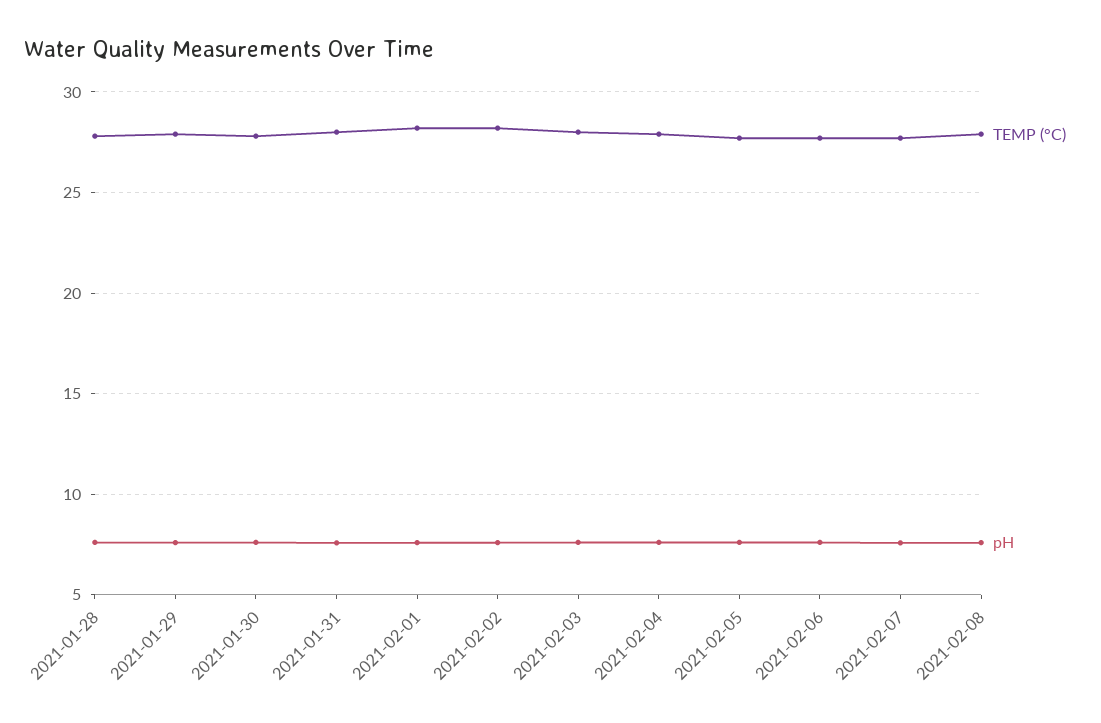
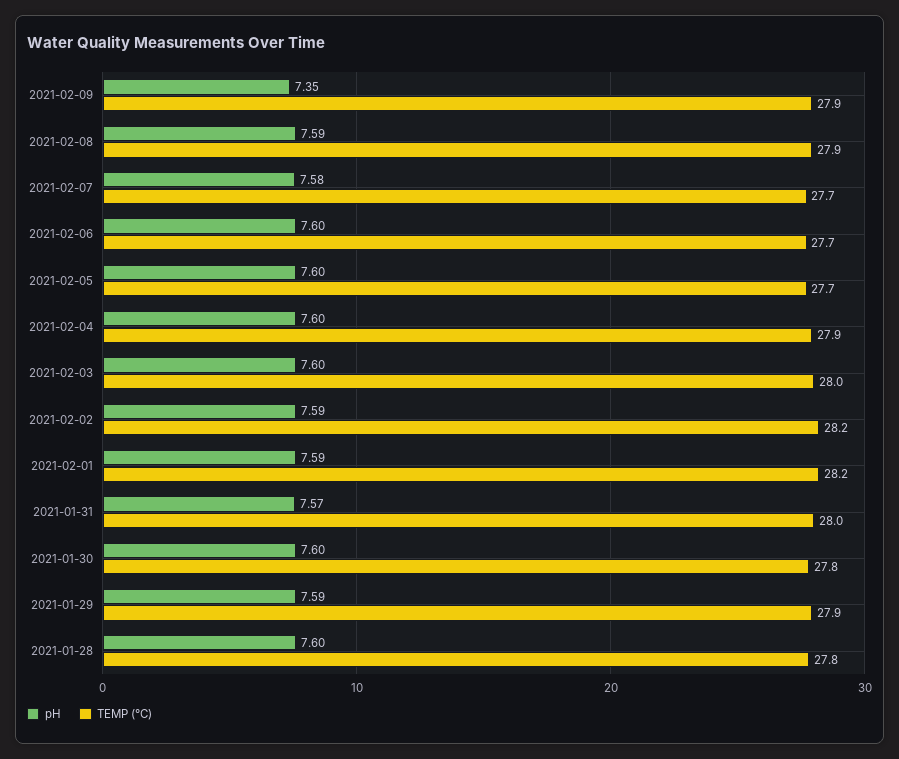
pH, 2021-02-09: none -> 7.35
TEMP (°C), 2021-02-09: none -> 27.9

